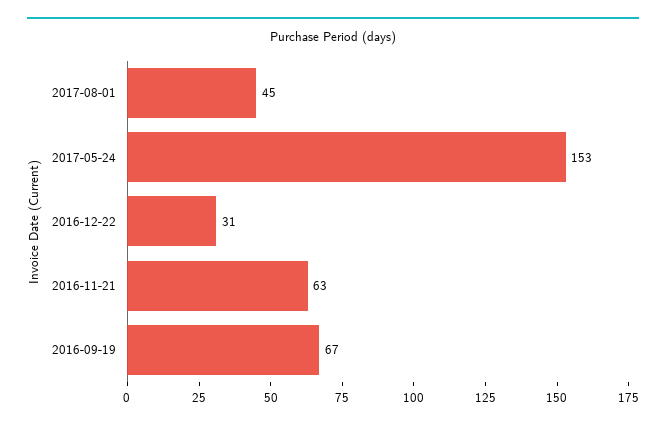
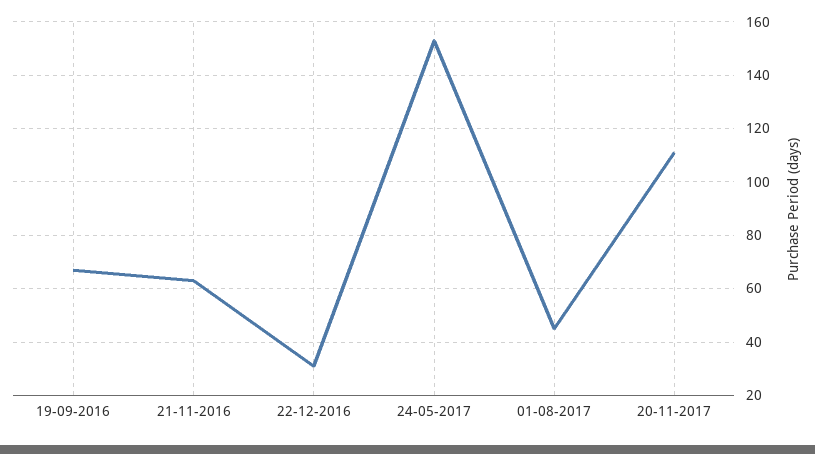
20-11-2017: none -> 110

